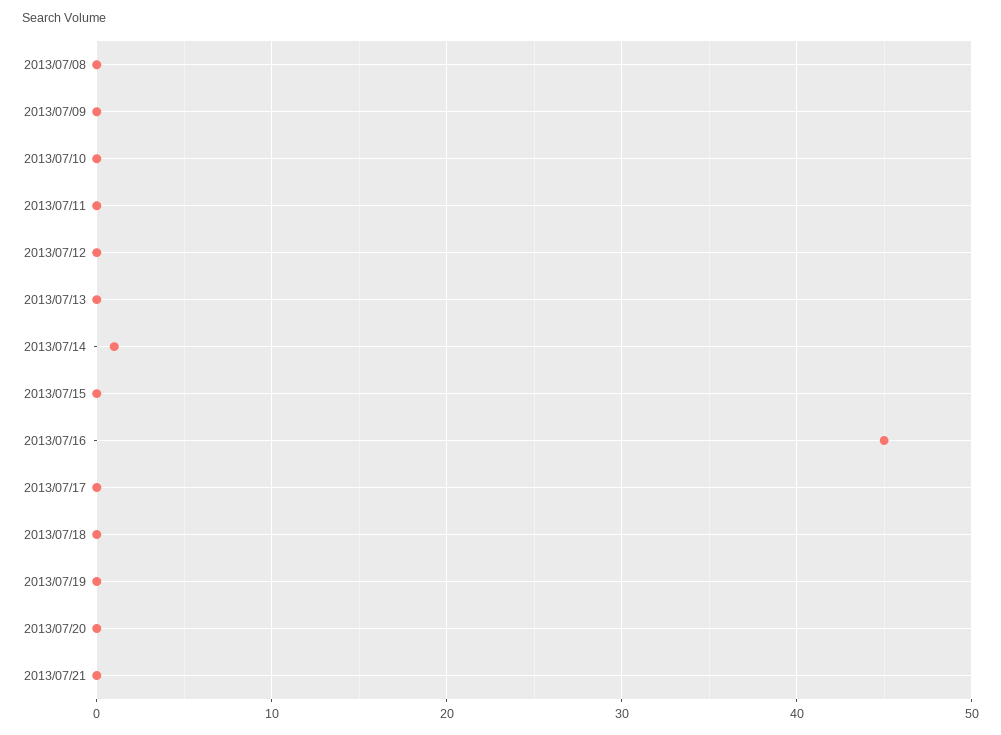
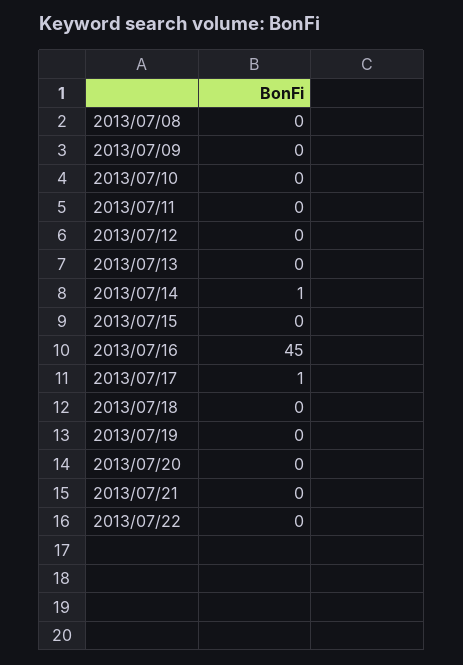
2013/07/17: 0 -> 1
2013/07/22: none -> 0

